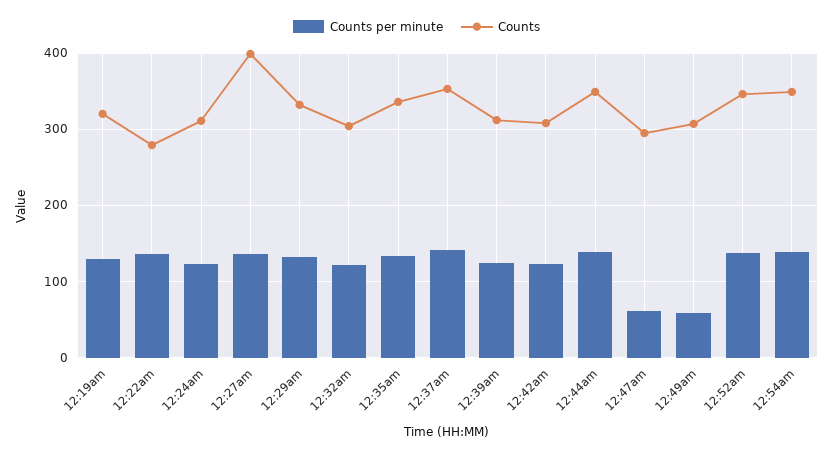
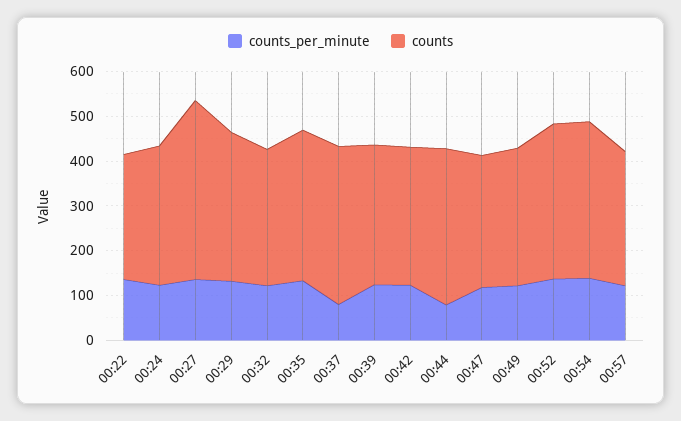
Counts per minute, 12:19am: 130 -> none
Counts, 12:19am: 320 -> none
Counts per minute, 12:37am: 140 -> 80
Counts per minute, 12:44am: 140 -> 80
Counts per minute, 12:47am: 60 -> 120
Counts per minute, 12:49am: 60 -> 120
Counts per minute, 00:57: none -> 120
Counts, 00:57: none -> 300

